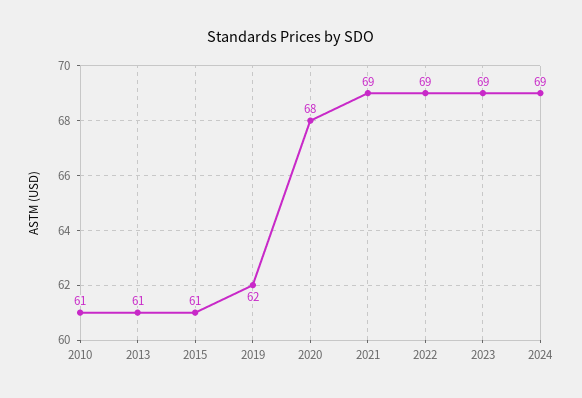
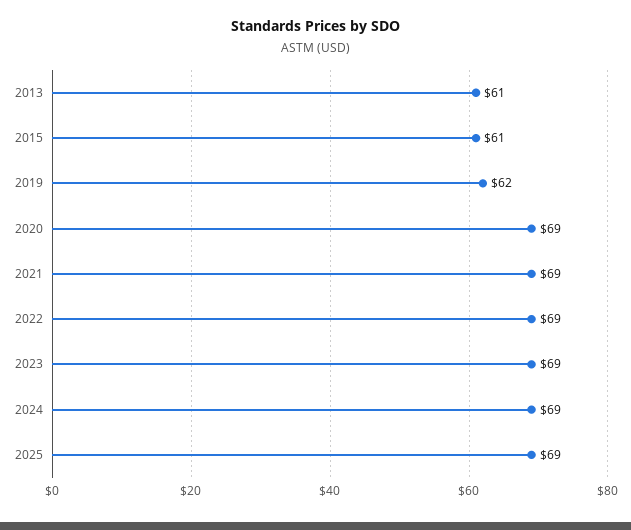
2010: 61 -> none
2020: 68 -> 69
2025: none -> 69

